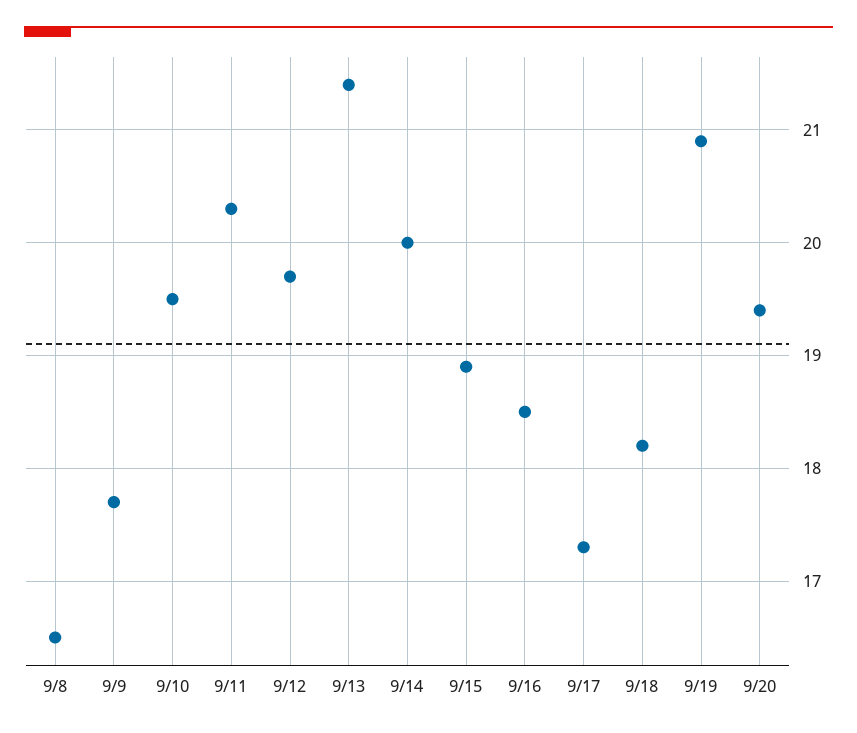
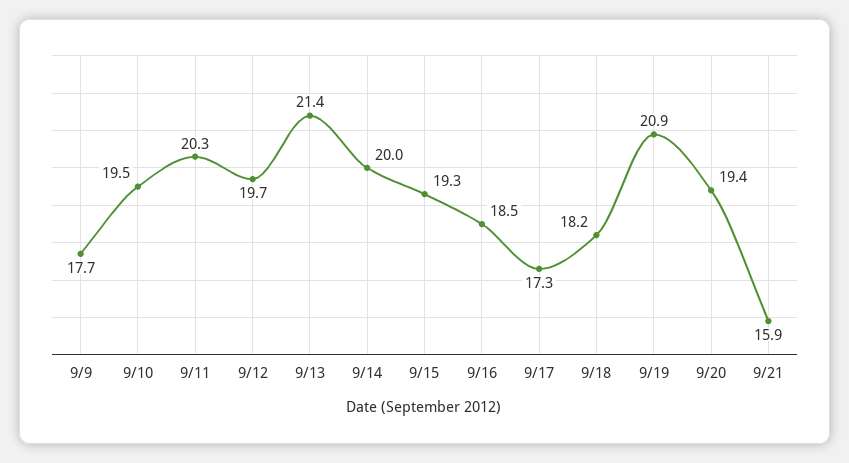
9/8: 16.5 -> none
9/15: 18.9 -> 19.3
9/21: none -> 15.9

